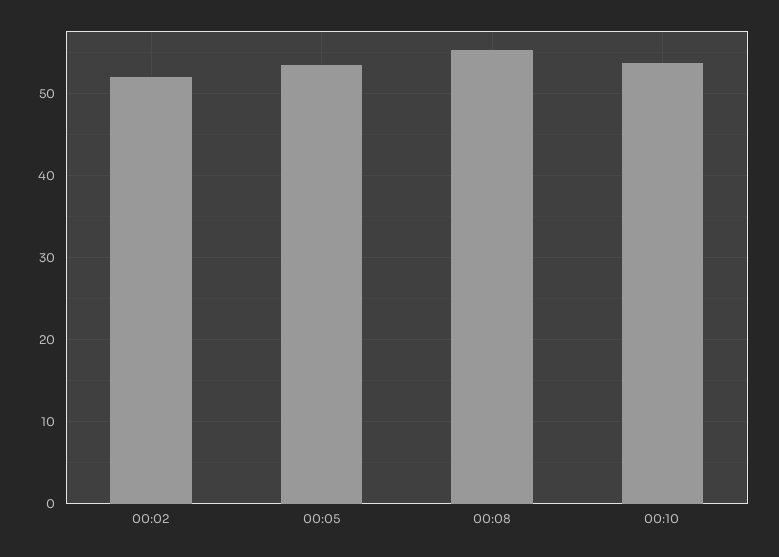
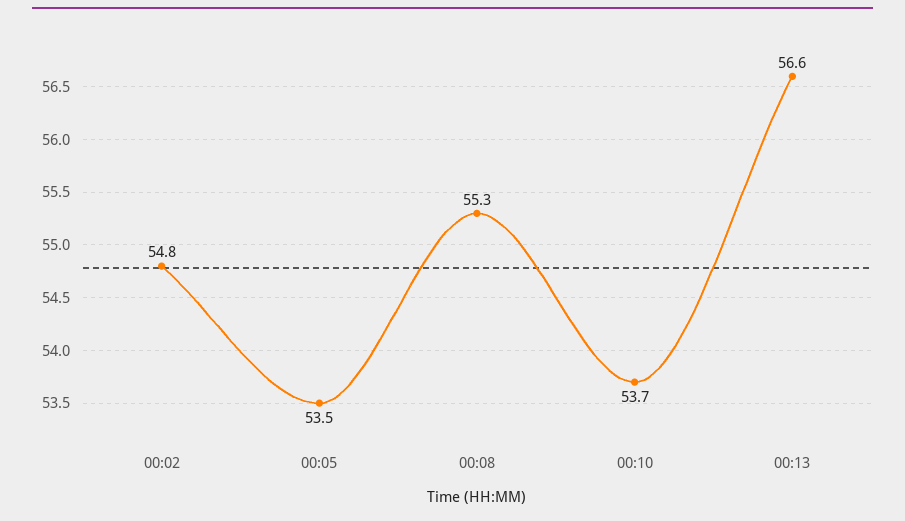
00:02: 52 -> 54.8
00:13: none -> 56.6

